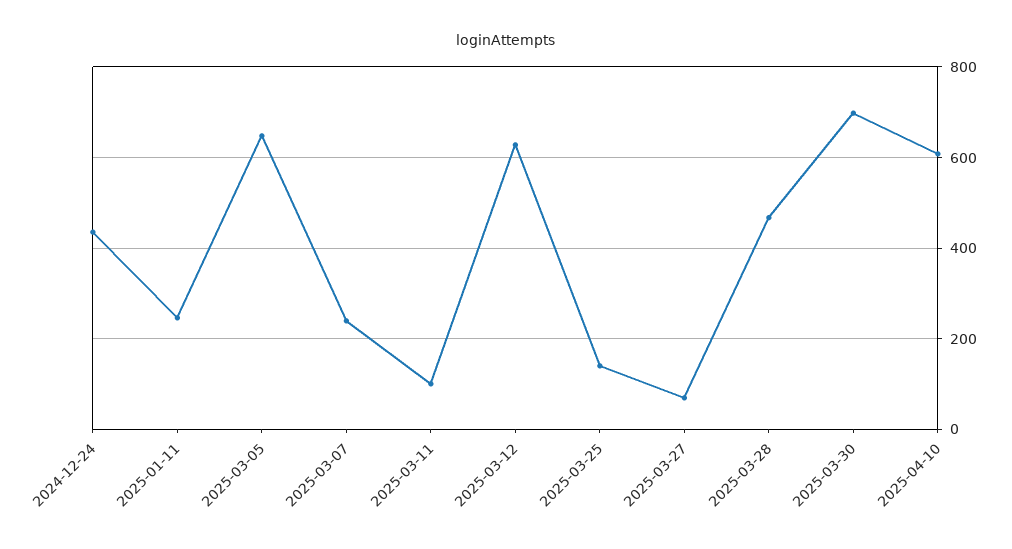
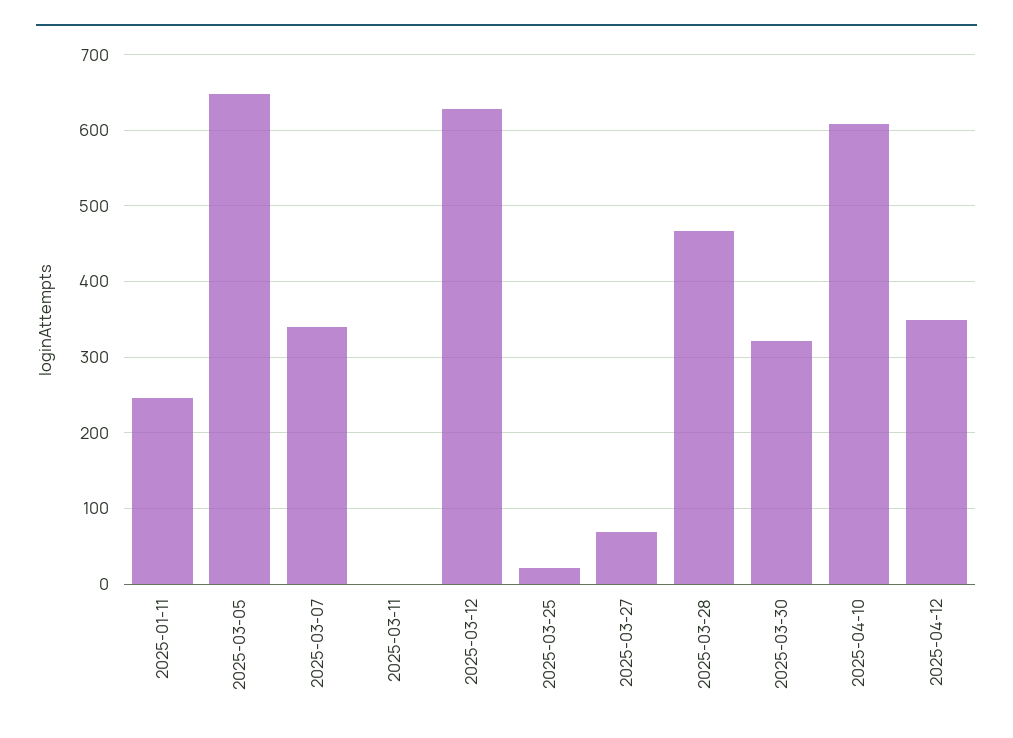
2024-12-24: 440 -> none
2025-03-07: 240 -> 340
2025-03-11: 100 -> 0
2025-03-25: 140 -> 20
2025-03-30: 700 -> 320
2025-04-12: none -> 350

